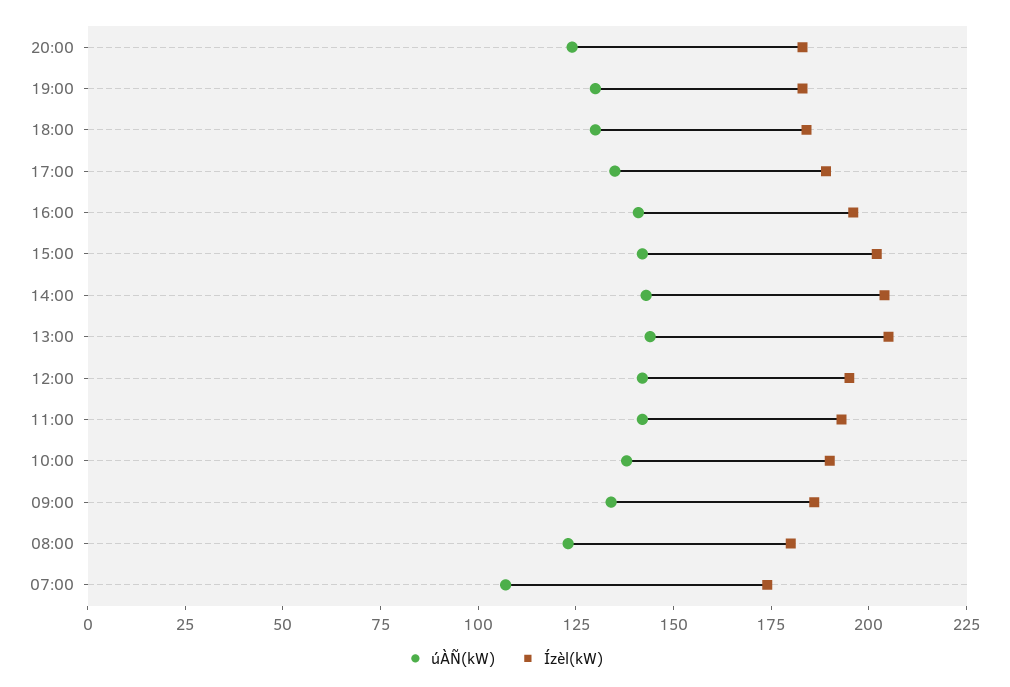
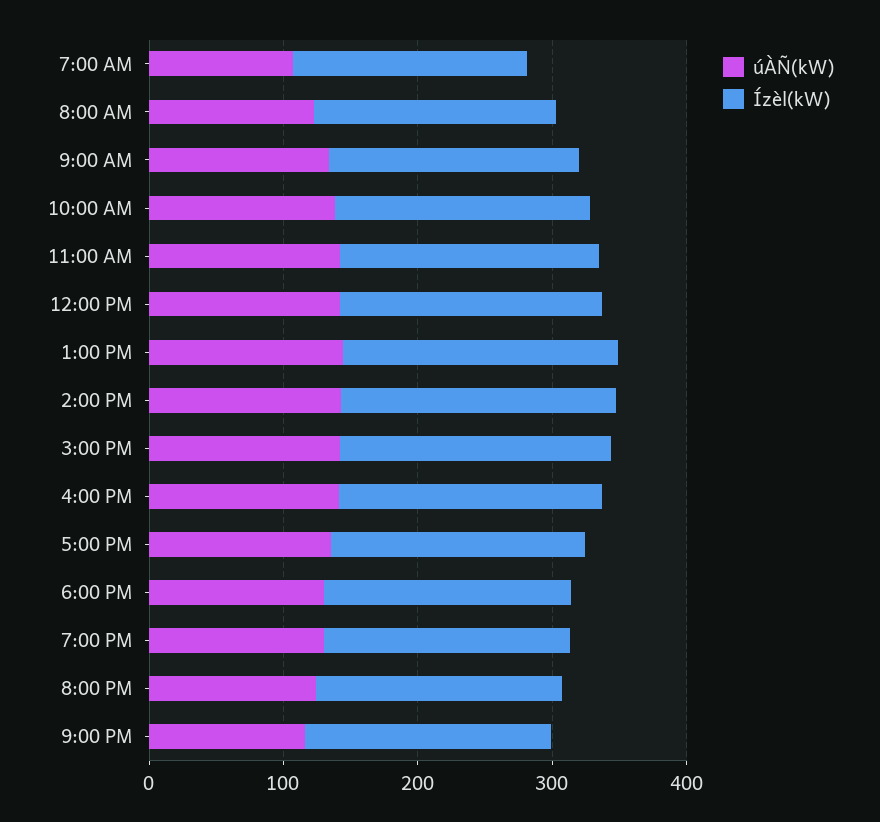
úÀÑ(kW), 9:00 PM: none -> 120
Ízèl(kW), 9:00 PM: none -> 180

